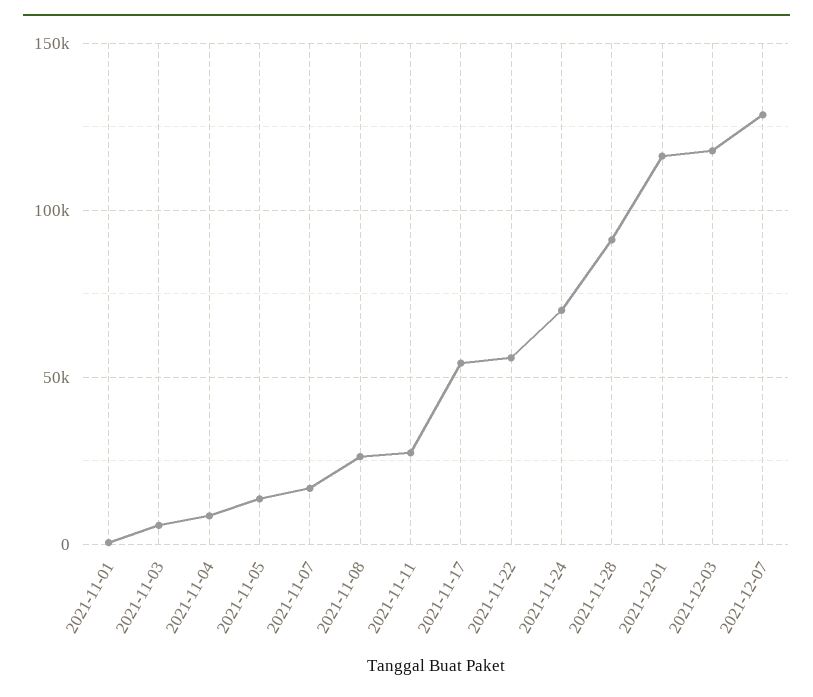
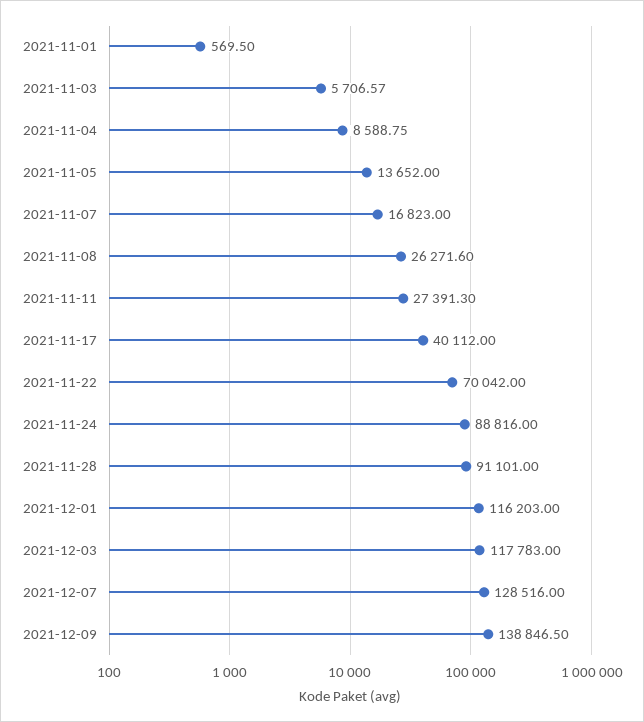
2021-11-17: 55000 -> 40112
2021-11-22: 55000 -> 70042
2021-11-24: 70000 -> 88816
2021-12-09: none -> 138846.5

